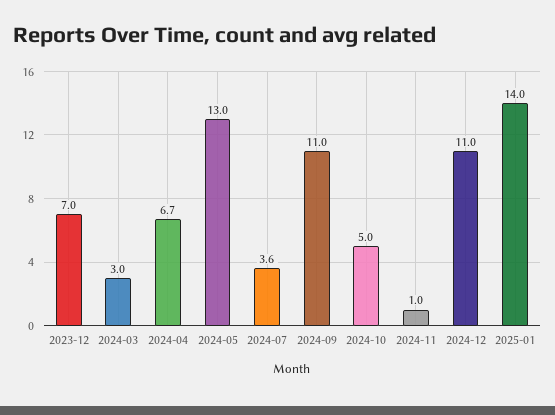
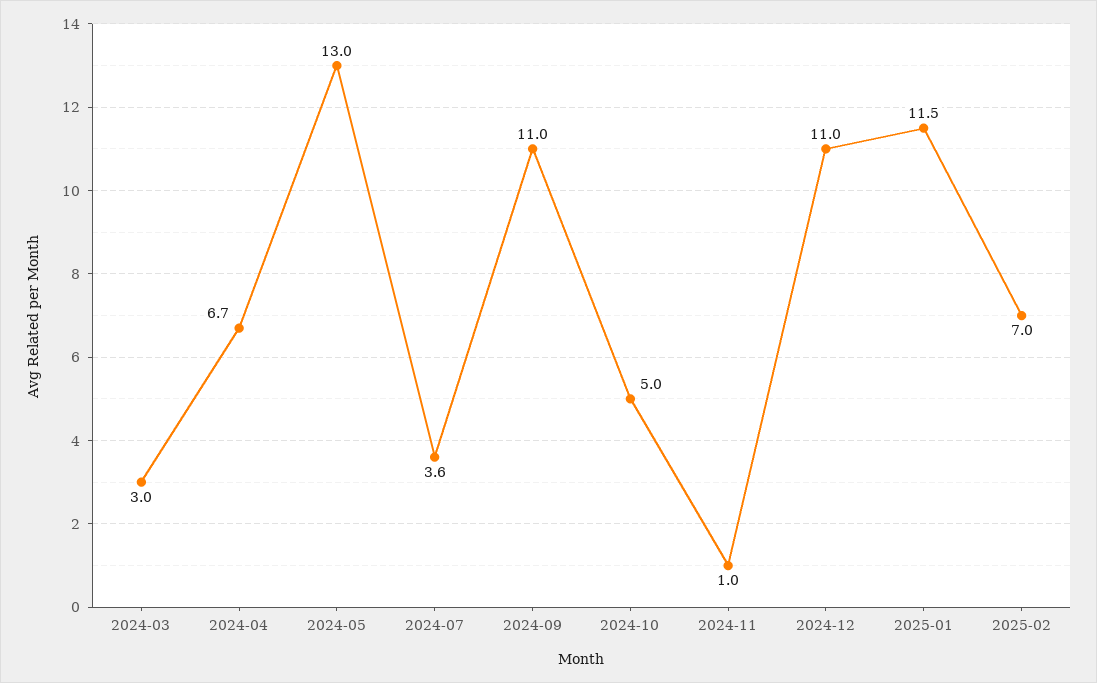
2023-12: 7 -> none
2025-01: 14 -> 11.5
2025-02: none -> 7

